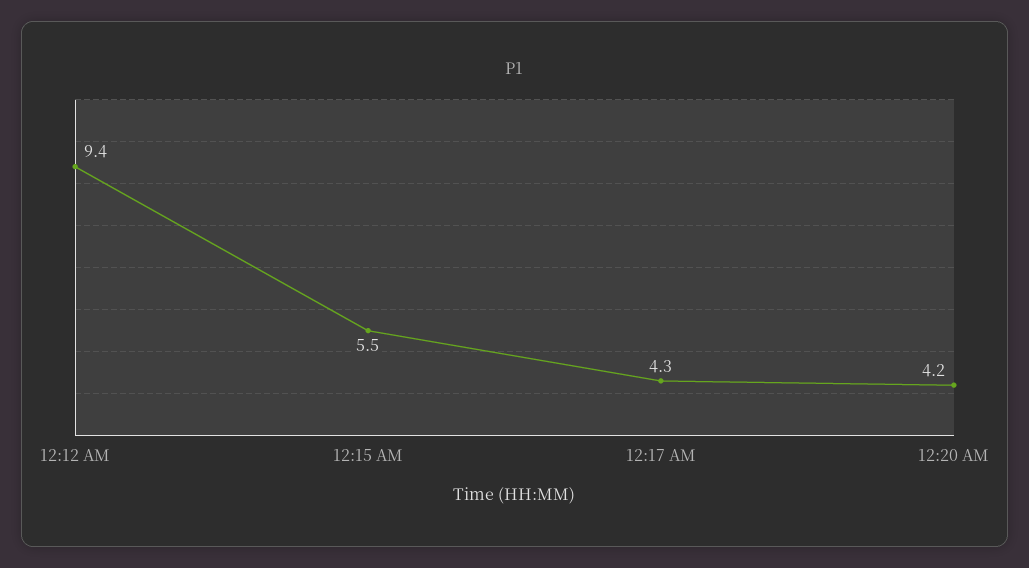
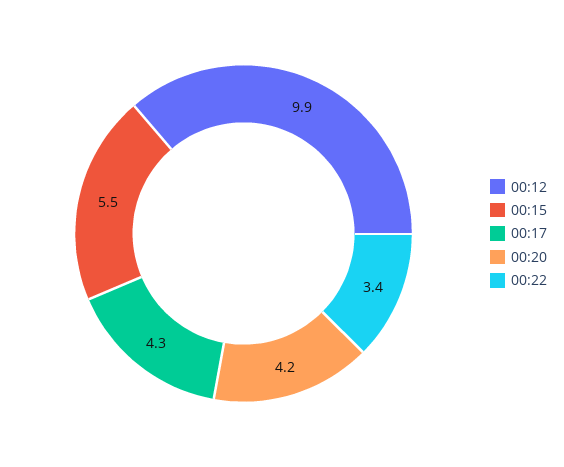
12:12 AM: 9.4 -> 9.9
00:22: none -> 3.4

